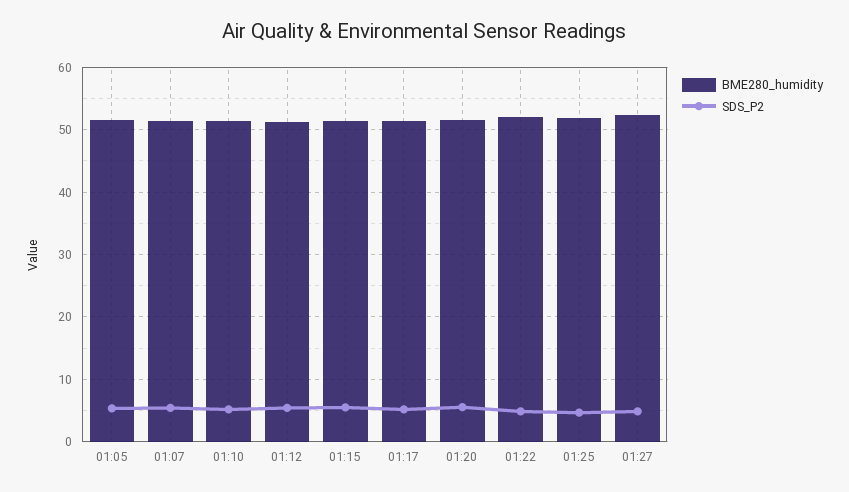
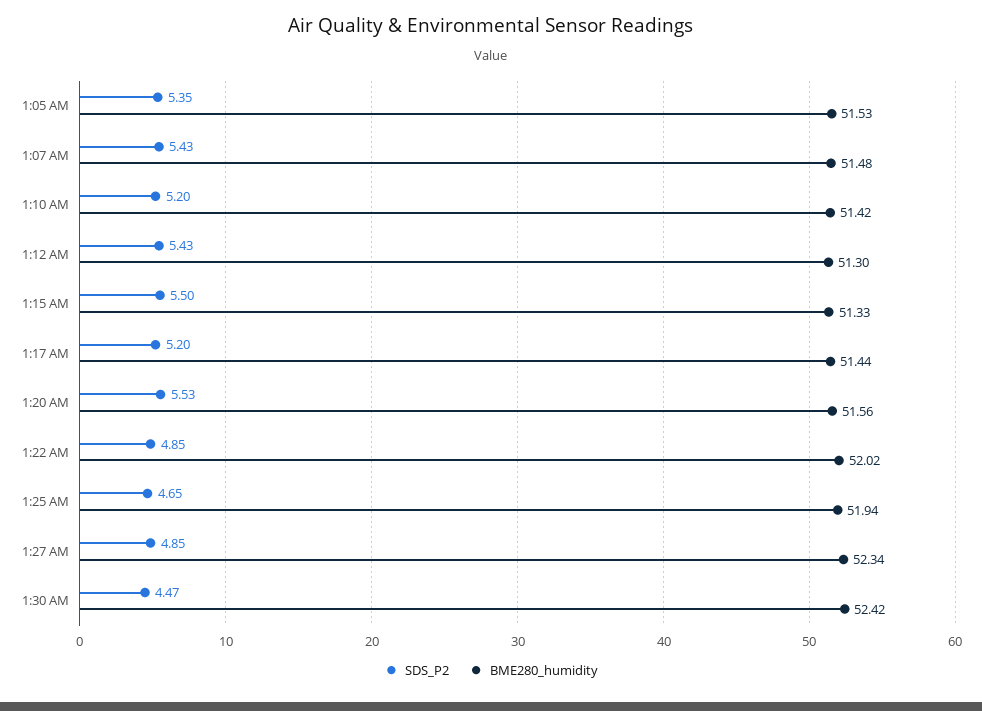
SDS_P2, 1:30 AM: none -> 4.47
BME280_humidity, 1:30 AM: none -> 52.42

